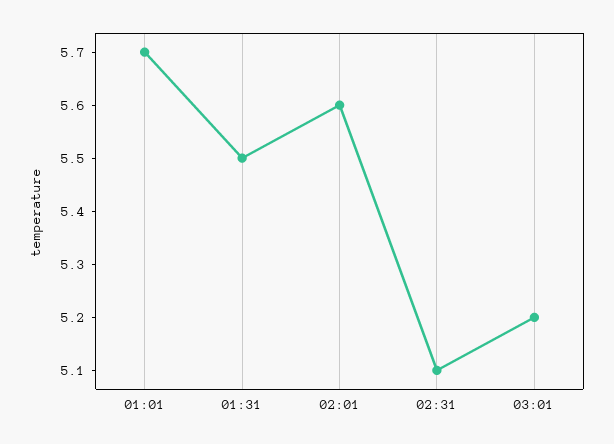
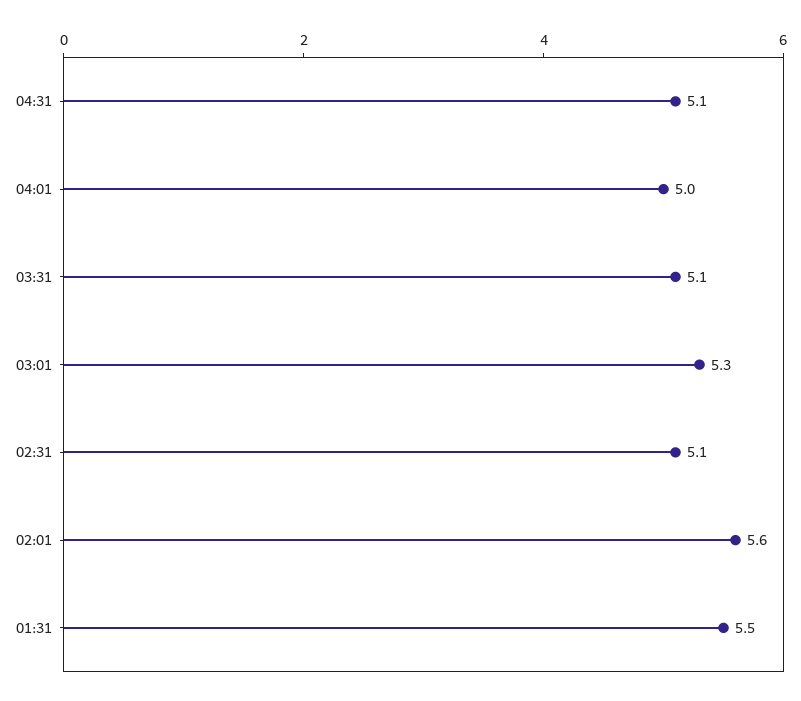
01:01: 5.7 -> none
03:01: 5.2 -> 5.3
04:31: none -> 5.1
04:01: none -> 5
03:31: none -> 5.1

